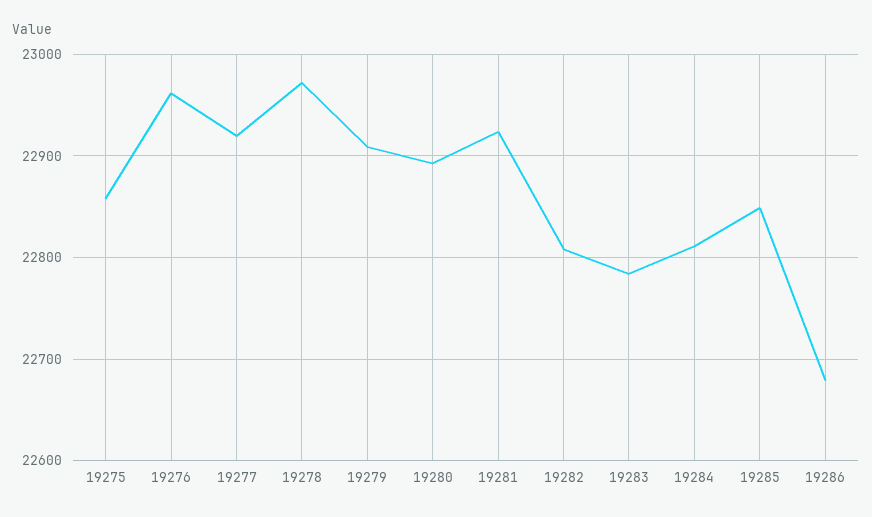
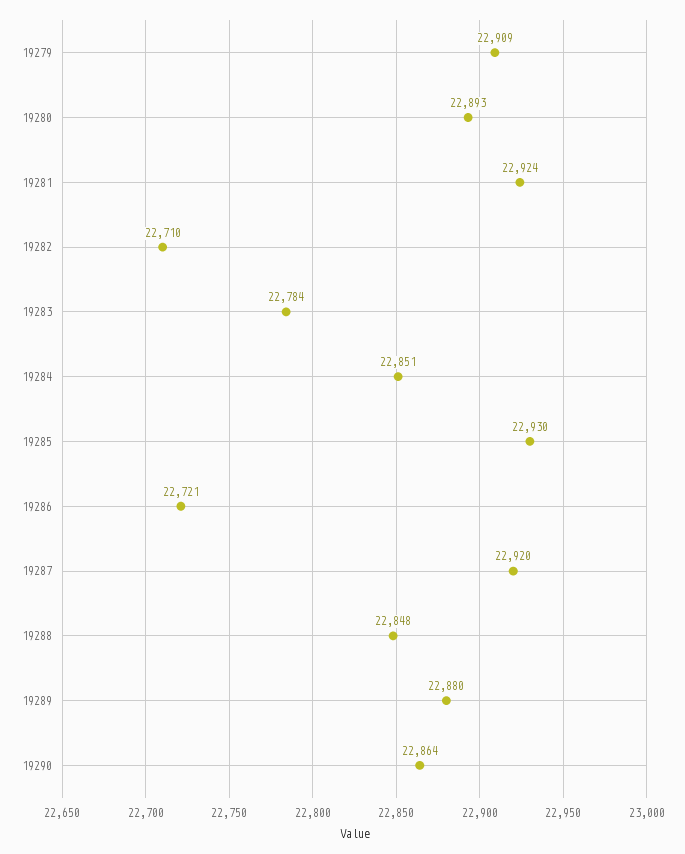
19275: 22860 -> none
19276: 22960 -> none
19277: 22920 -> none
19278: 22970 -> none
19282: 22810 -> 22710
19284: 22810 -> 22851
19285: 22850 -> 22930
19286: 22680 -> 22721
19287: none -> 22920
19288: none -> 22848
19289: none -> 22880
19290: none -> 22864

